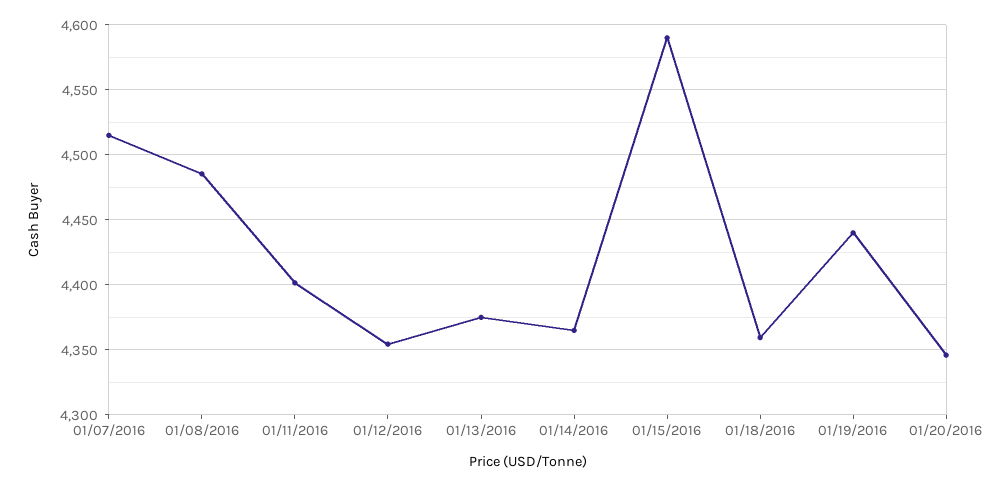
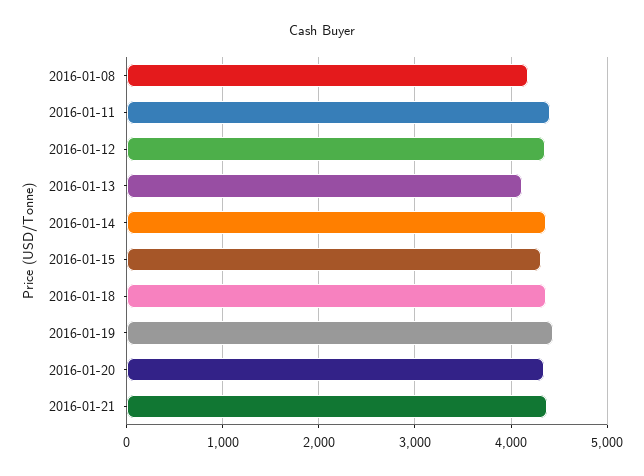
01/07/2016: 4515 -> none
01/08/2016: 4485 -> 4200
01/13/2016: 4375 -> 4100
01/15/2016: 4590 -> 4300
2016-01-21: none -> 4400

